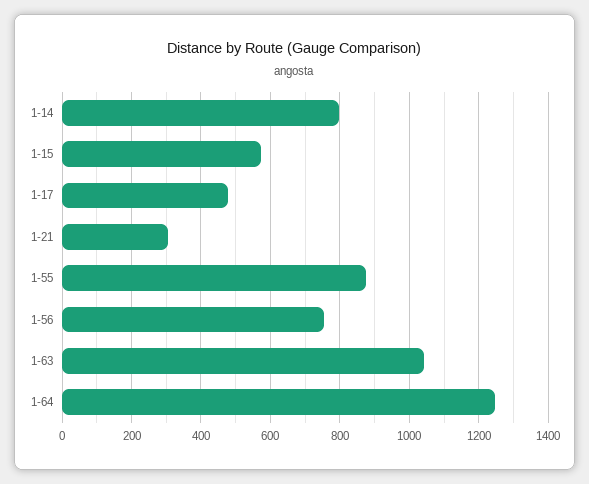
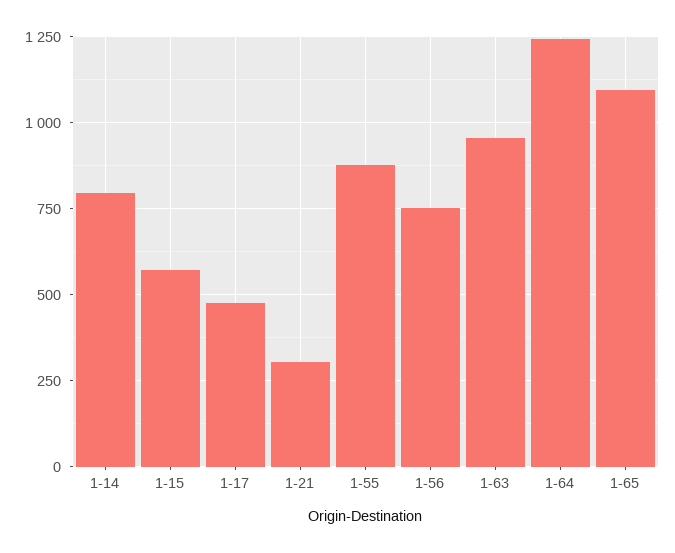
1-63: 1040 -> 950
1-65: none -> 1100

